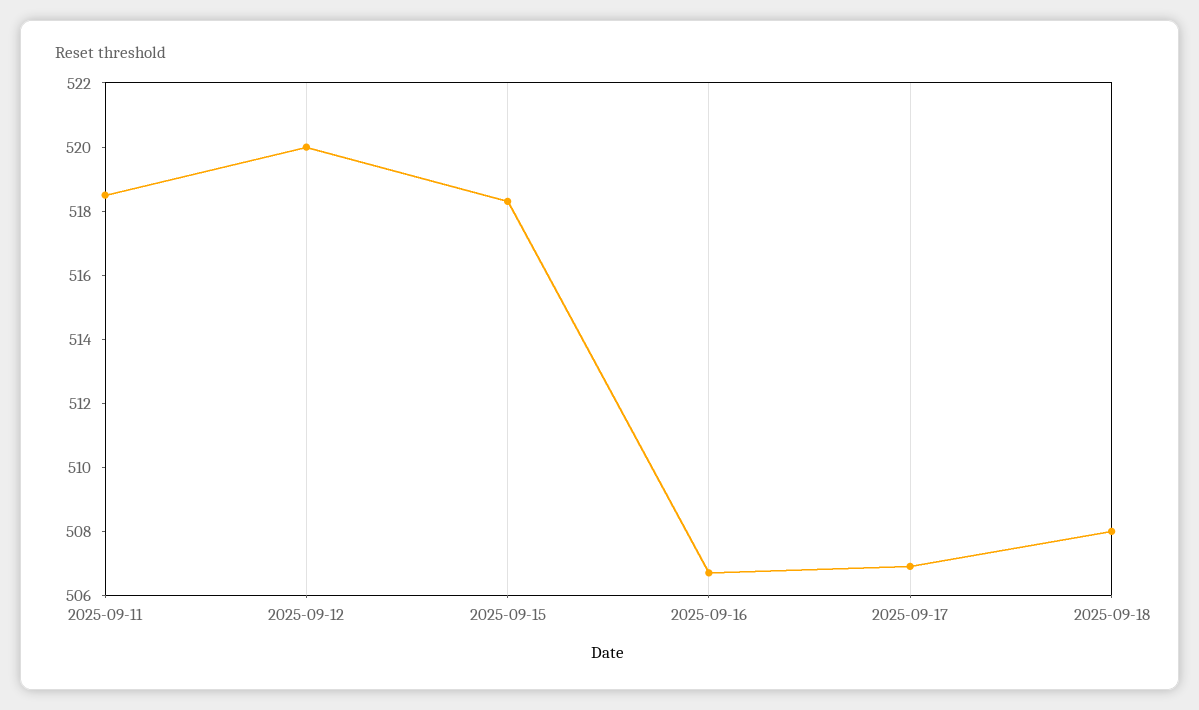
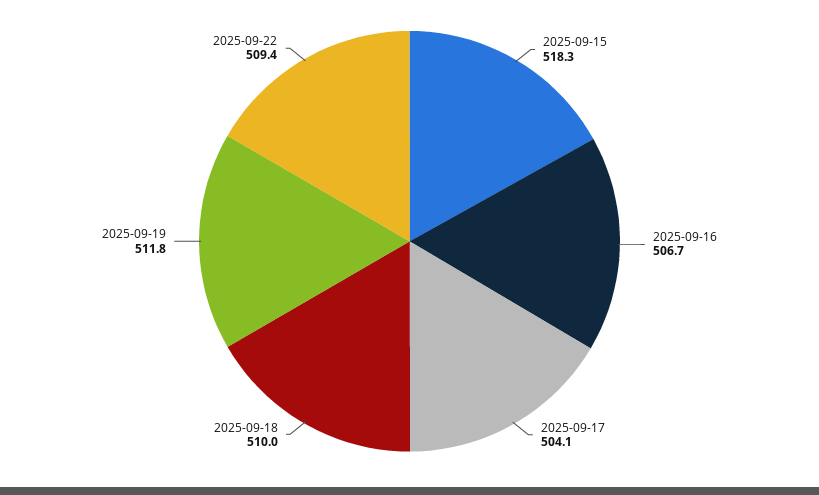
2025-09-11: 518.5 -> none
2025-09-12: 520 -> none
2025-09-17: 507 -> 504.1
2025-09-18: 508 -> 510
2025-09-19: none -> 511.8
2025-09-22: none -> 509.4

